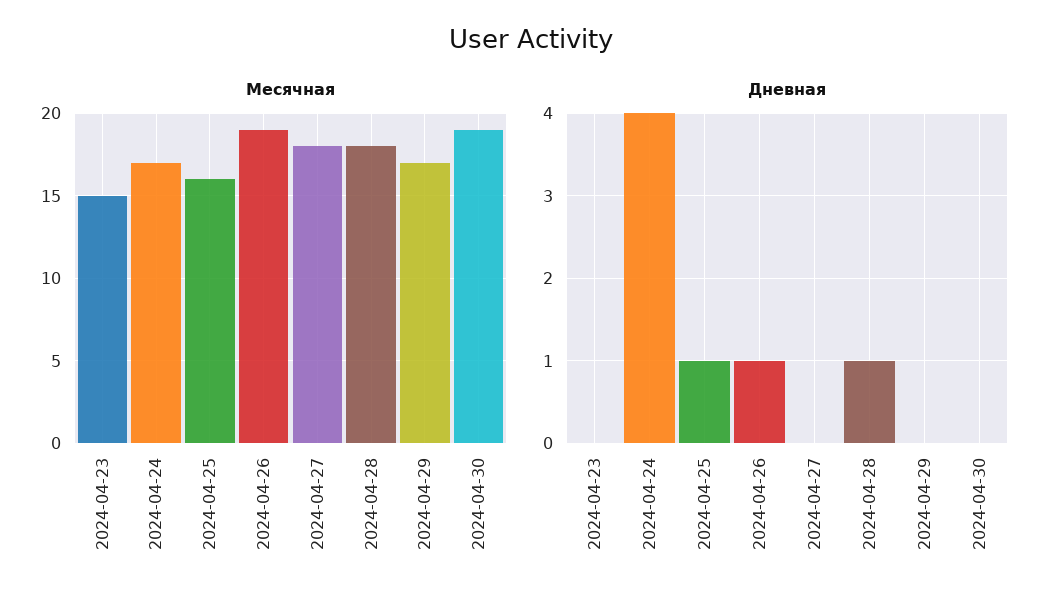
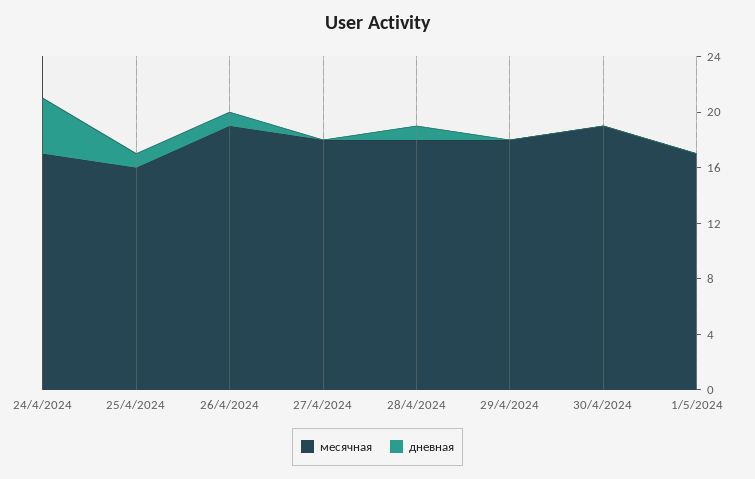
Месячная, 2024-04-23: 15 -> none
Месячная, 2024-04-29: 17 -> 18
Дневная, 2024-04-23: 0 -> none
Месячная, 1/5/2024: none -> 17
Дневная, 1/5/2024: none -> 0

